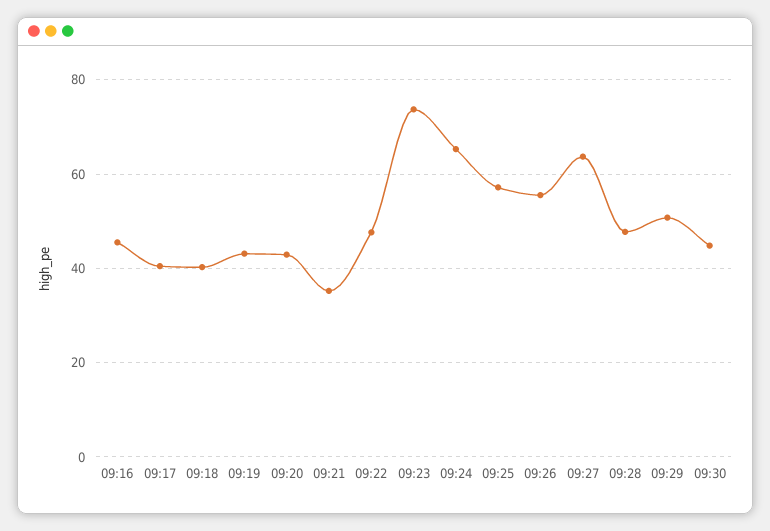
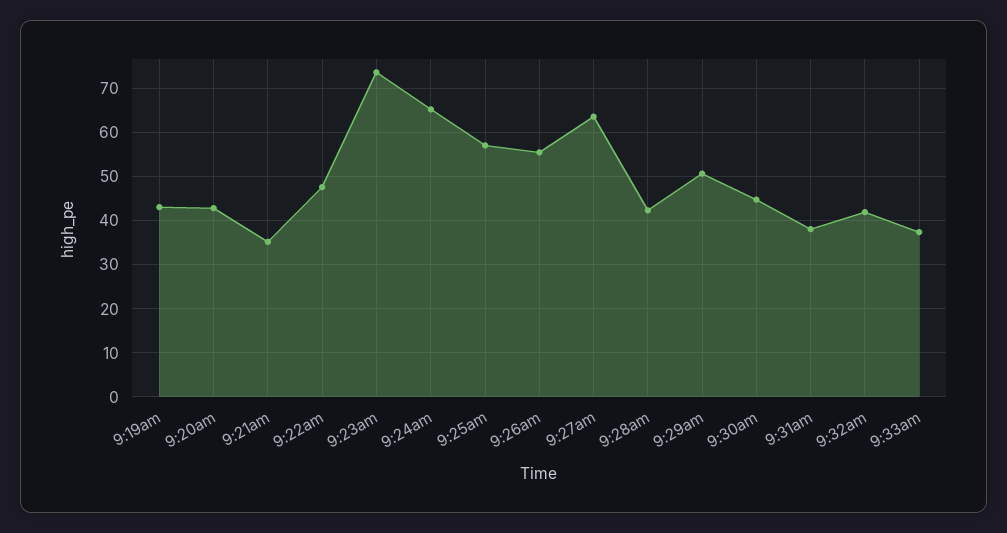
09:16: 46 -> none
09:17: 40 -> none
09:18: 40 -> none
09:28: 48 -> 42
9:31am: none -> 38
9:32am: none -> 42
9:33am: none -> 38

